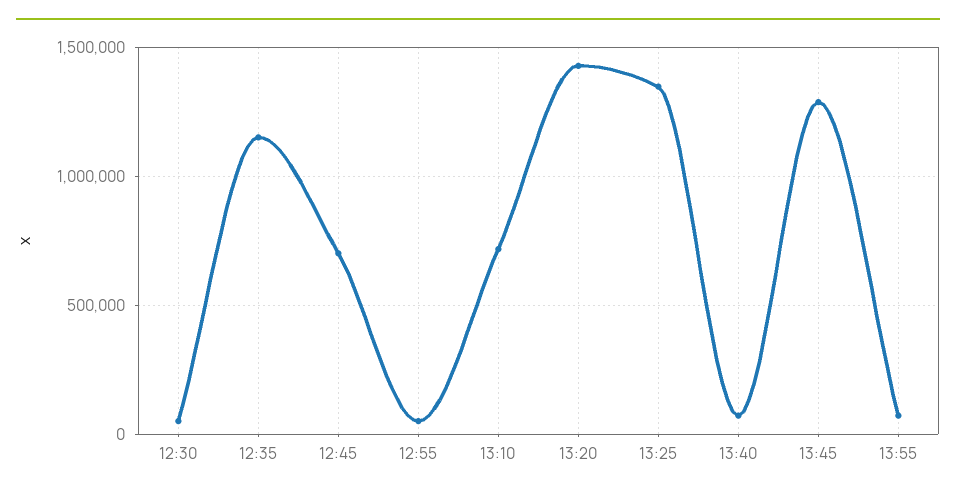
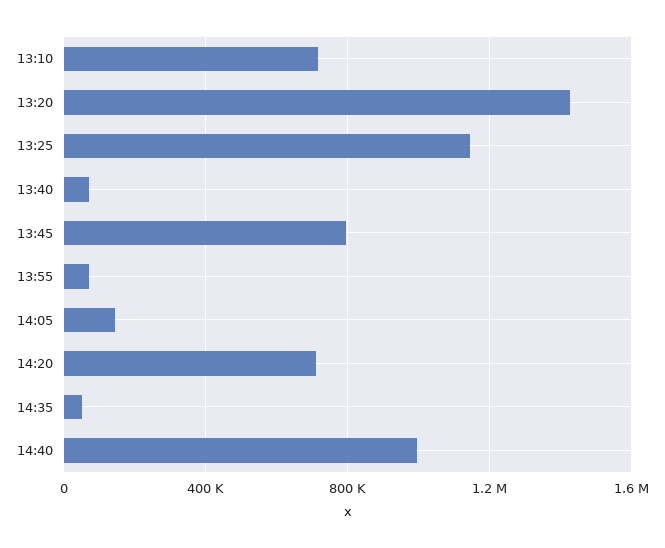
12:30: 50000 -> none
12:35: 1150000 -> none
12:45: 700000 -> none
12:55: 50000 -> none
13:25: 1350000 -> 1150000
13:45: 1300000 -> 800000
14:05: none -> 150000
14:20: none -> 700000
14:35: none -> 50000
14:40: none -> 1000000

